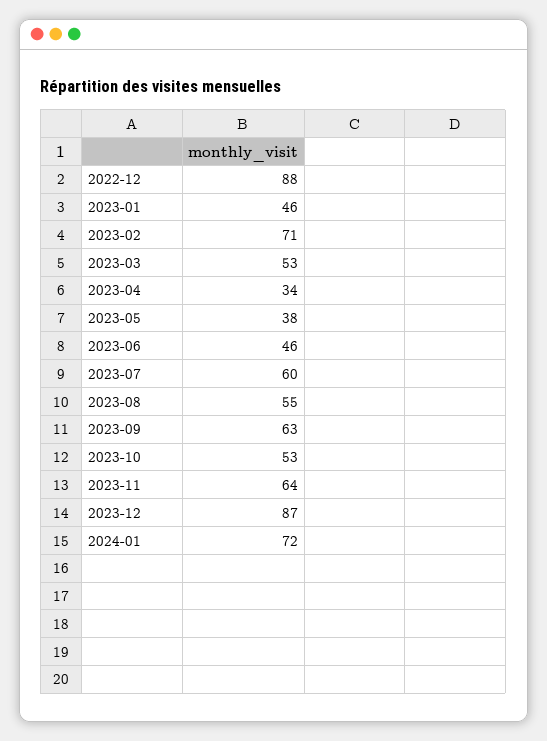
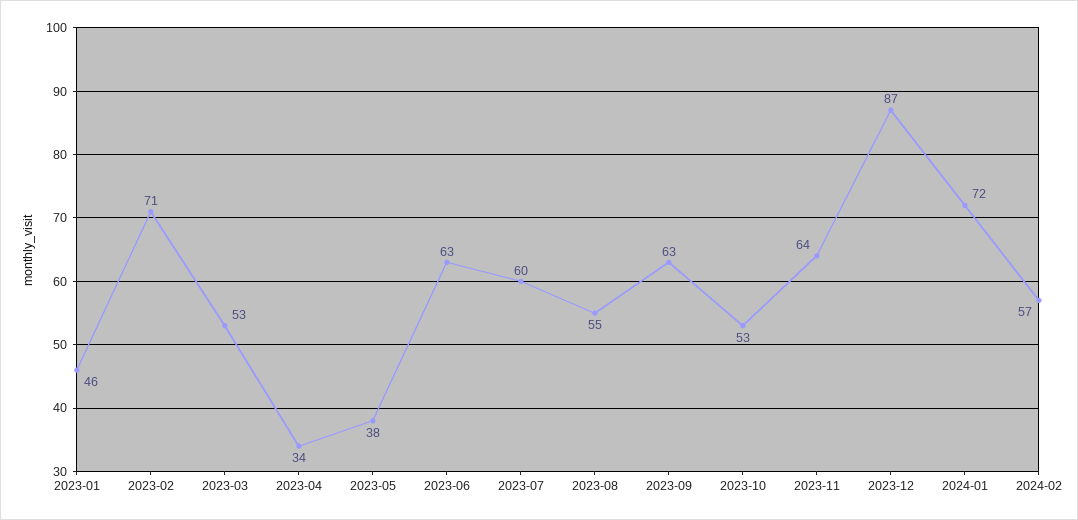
2022-12: 88 -> none
2023-06: 46 -> 63
2024-02: none -> 57

